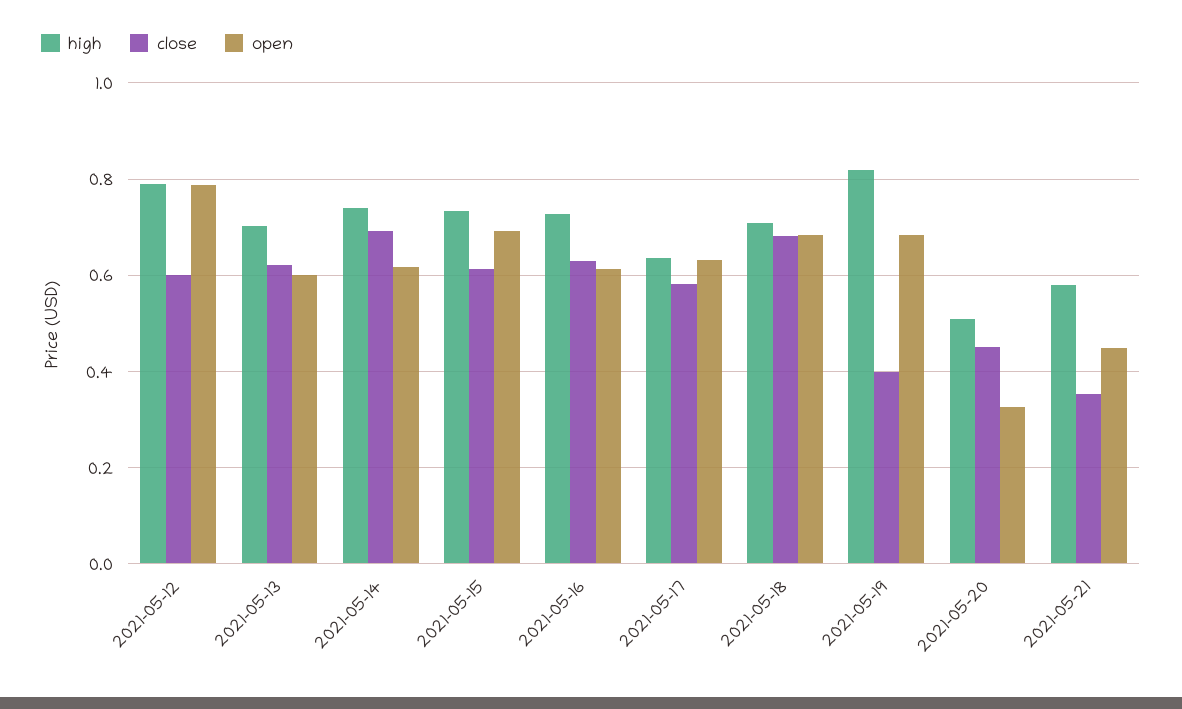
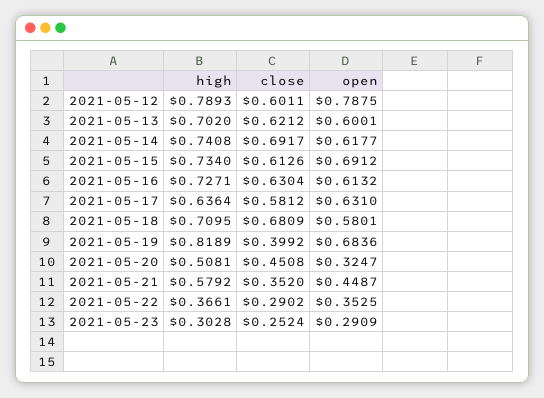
open, 2021-05-18: 0.68 -> 0.5801
high, 2021-05-22: none -> 0.3661
close, 2021-05-22: none -> 0.2902
open, 2021-05-22: none -> 0.3525
high, 2021-05-23: none -> 0.3028
close, 2021-05-23: none -> 0.2524
open, 2021-05-23: none -> 0.2909

